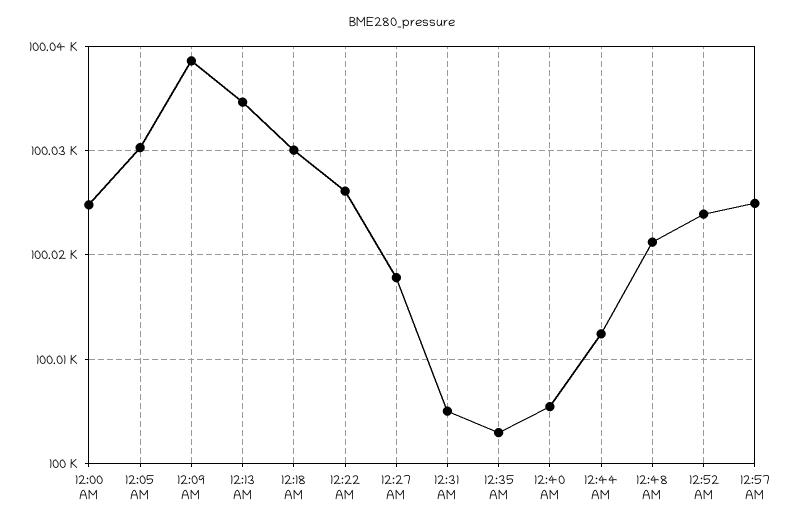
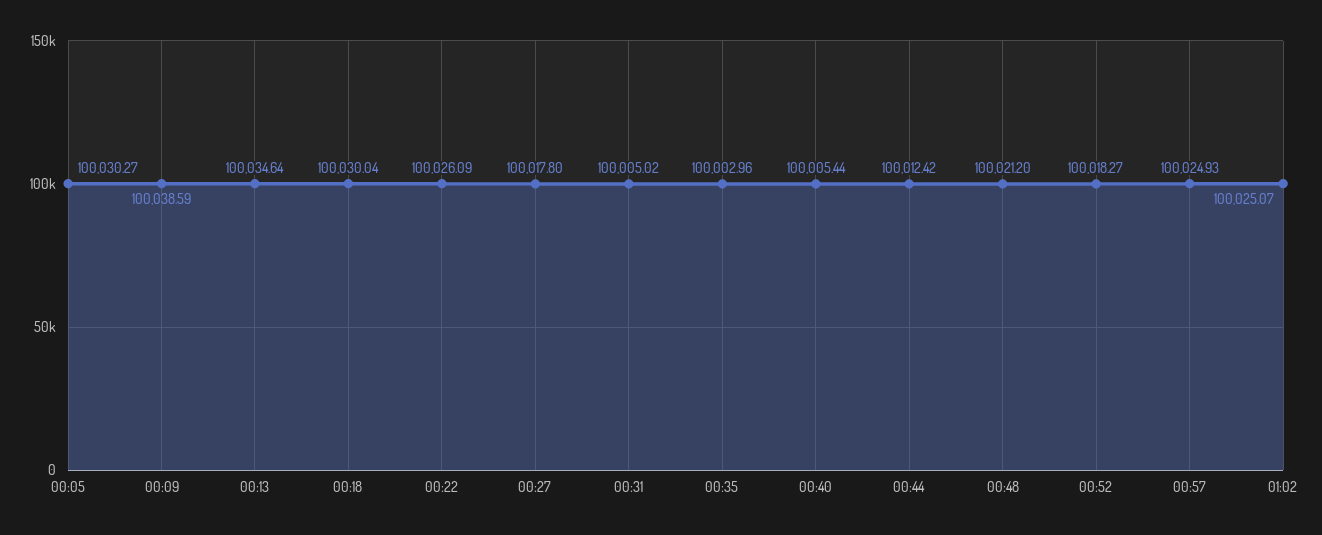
12:00 AM: 100025 -> none
12:52 AM: 100024 -> 100018.27
01:02: none -> 100025.07

